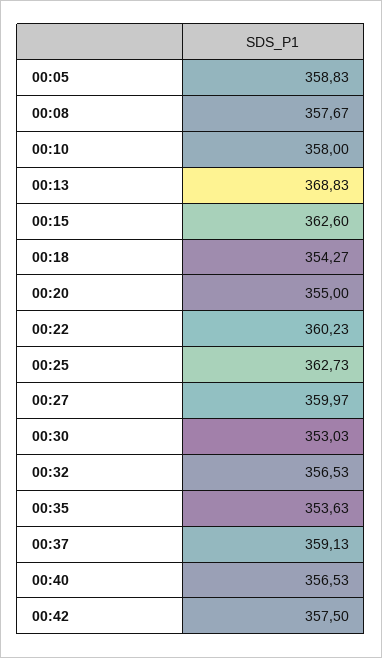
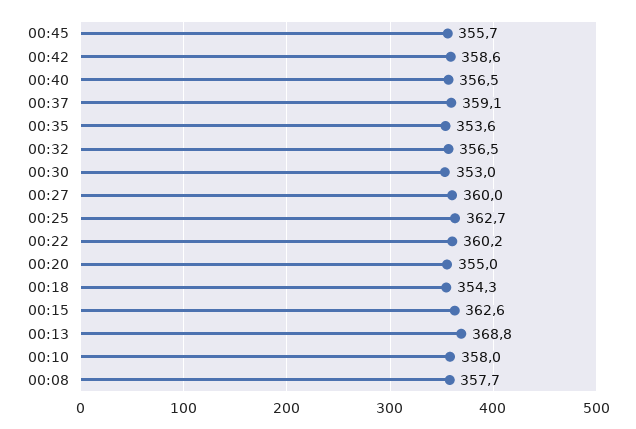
00:05: 358.83 -> none
00:42: 357.5 -> 358.6
00:45: none -> 355.7

